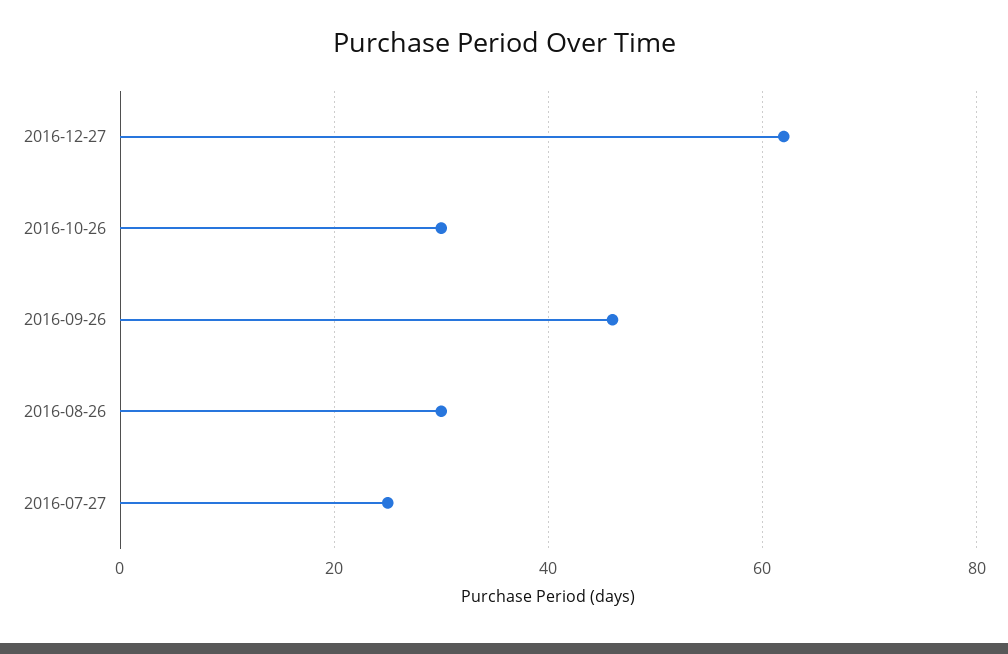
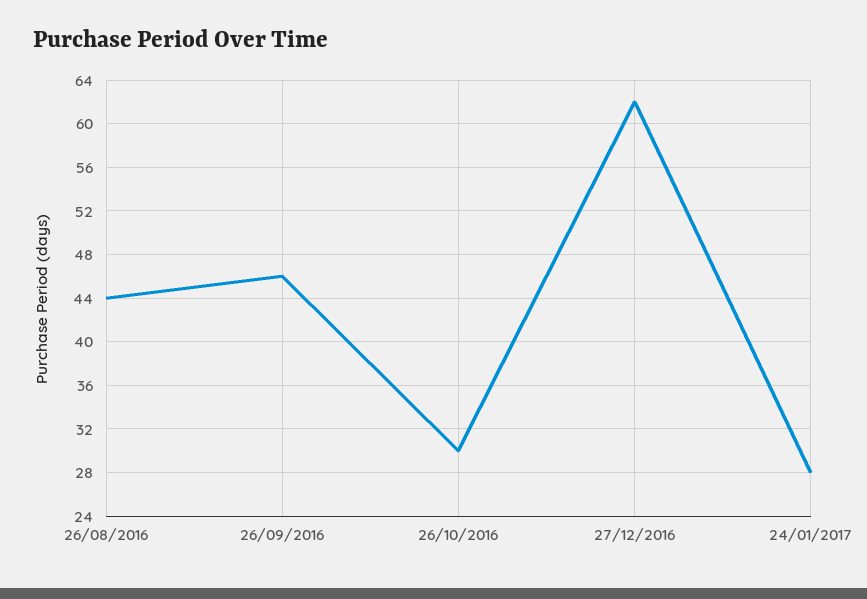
2016-08-26: 30 -> 44
2016-07-27: 25 -> none
24/01/2017: none -> 28

